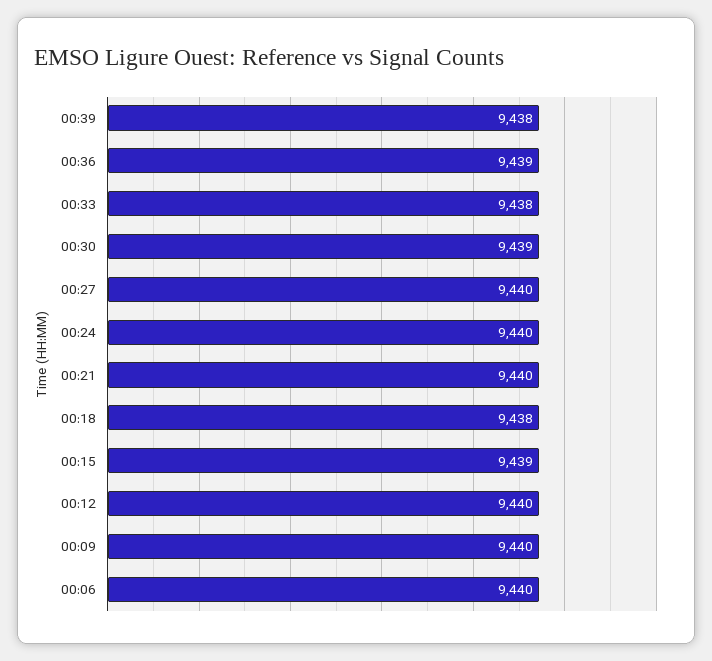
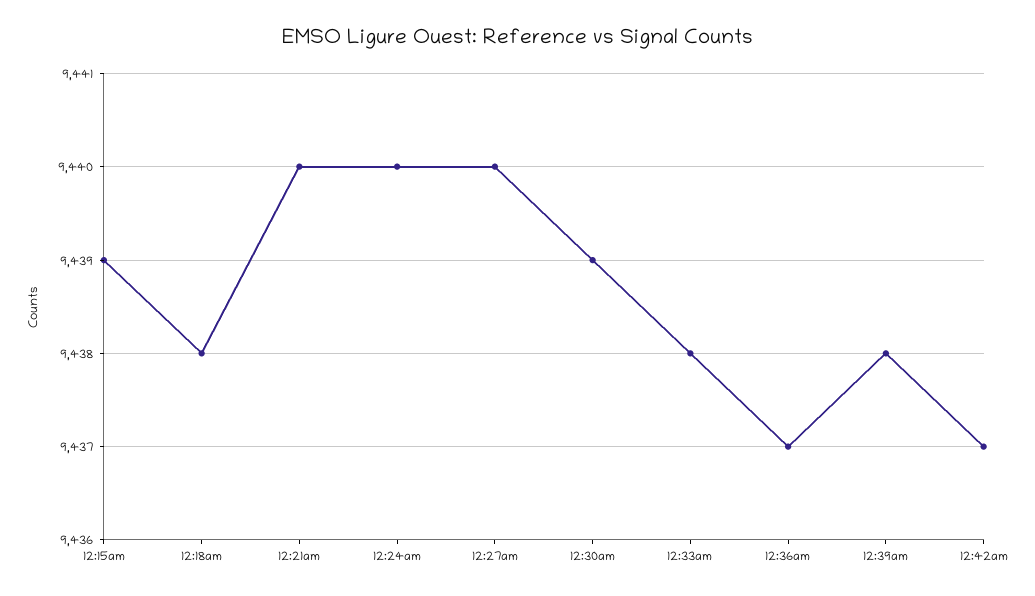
00:36: 9439 -> 9437
00:12: 9440 -> none
00:09: 9440 -> none
00:06: 9440 -> none
12:42am: none -> 9437

